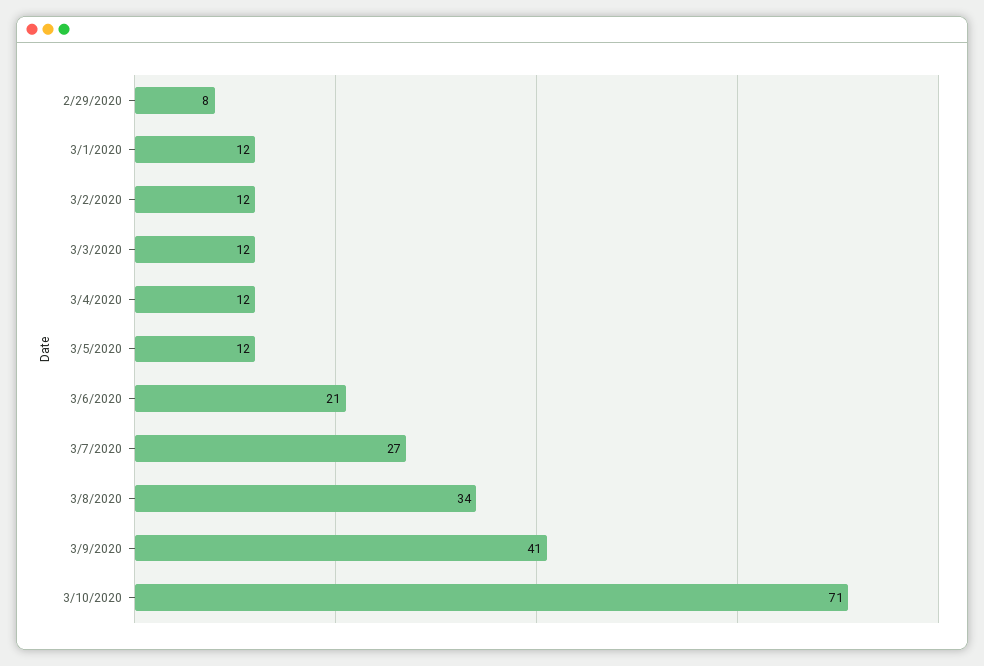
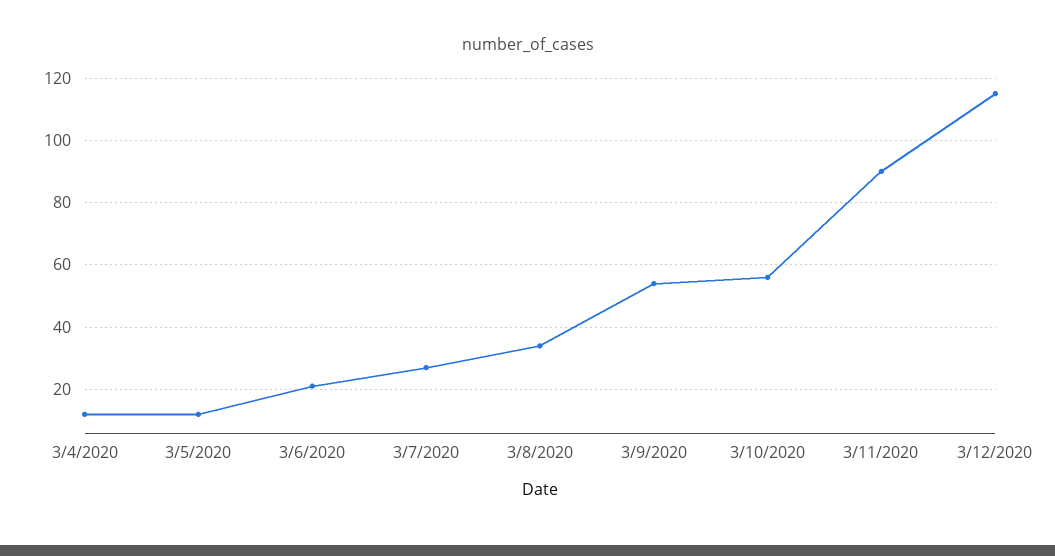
2/29/2020: 8 -> none
3/1/2020: 12 -> none
3/2/2020: 12 -> none
3/3/2020: 12 -> none
3/9/2020: 41 -> 55
3/10/2020: 71 -> 55
3/11/2020: none -> 90
3/12/2020: none -> 115

